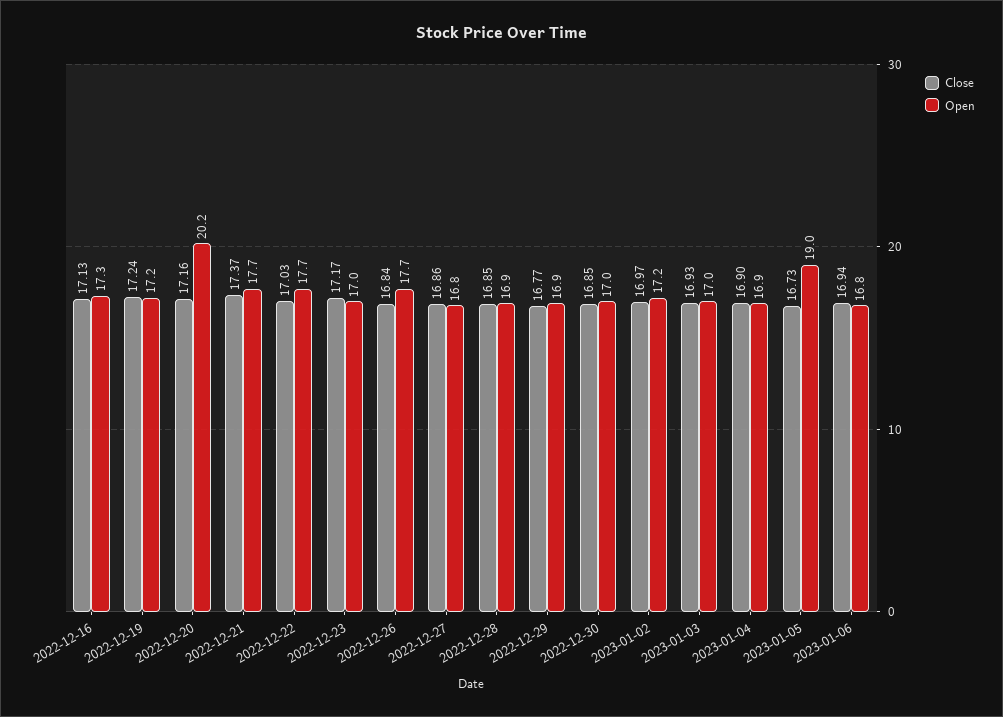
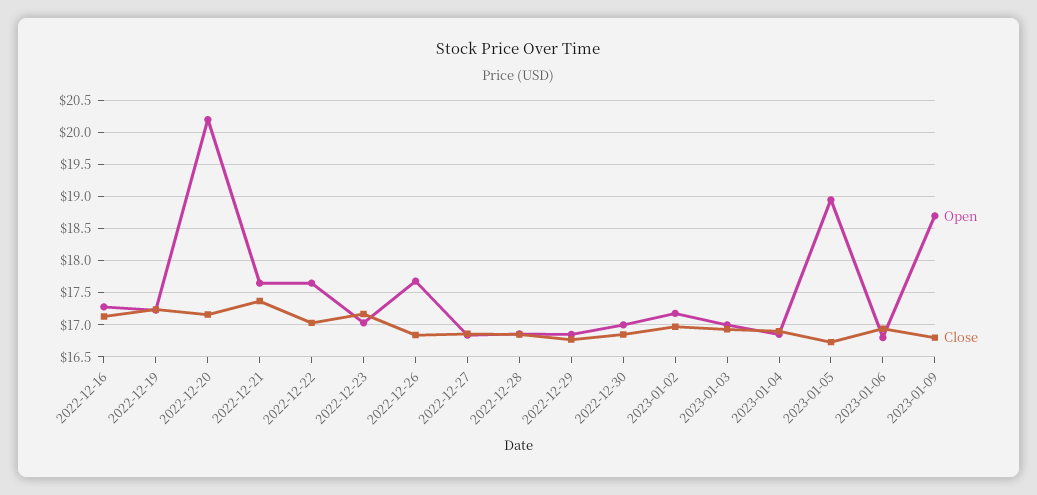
Open, 2023-01-09: none -> 18.7
Close, 2023-01-09: none -> 16.8

